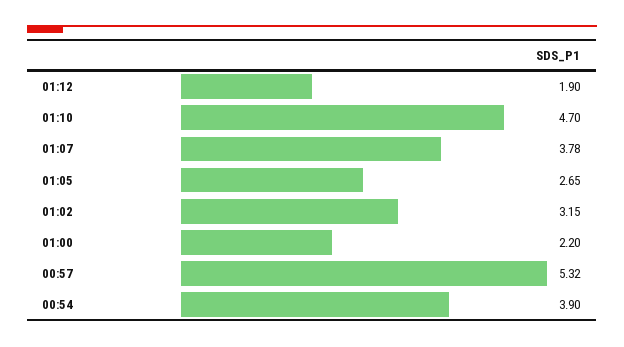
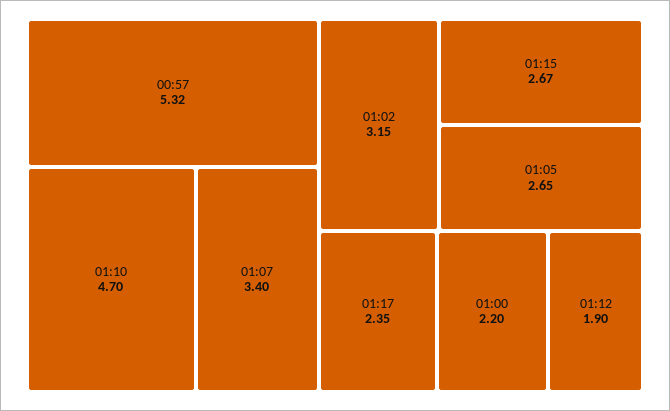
01:07: 3.78 -> 3.4
00:54: 3.9 -> none
01:15: none -> 2.67
01:17: none -> 2.35

